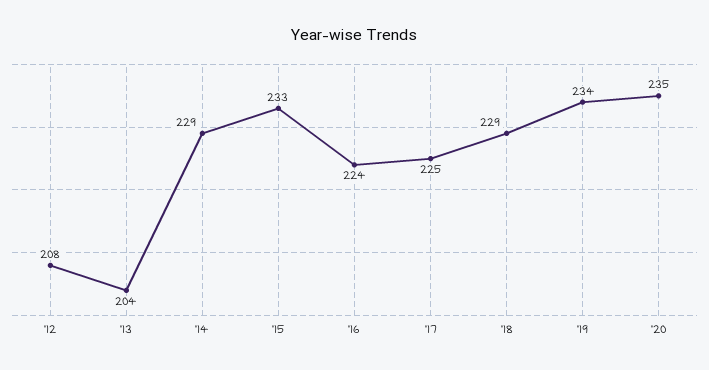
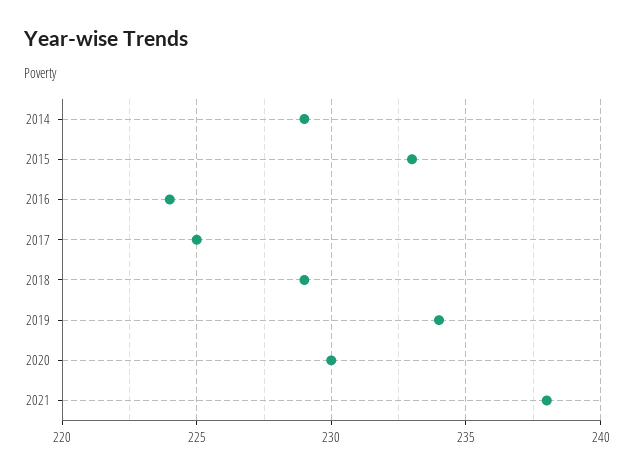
'12: 208 -> none
'13: 204 -> none
'20: 235 -> 230
2021: none -> 238

